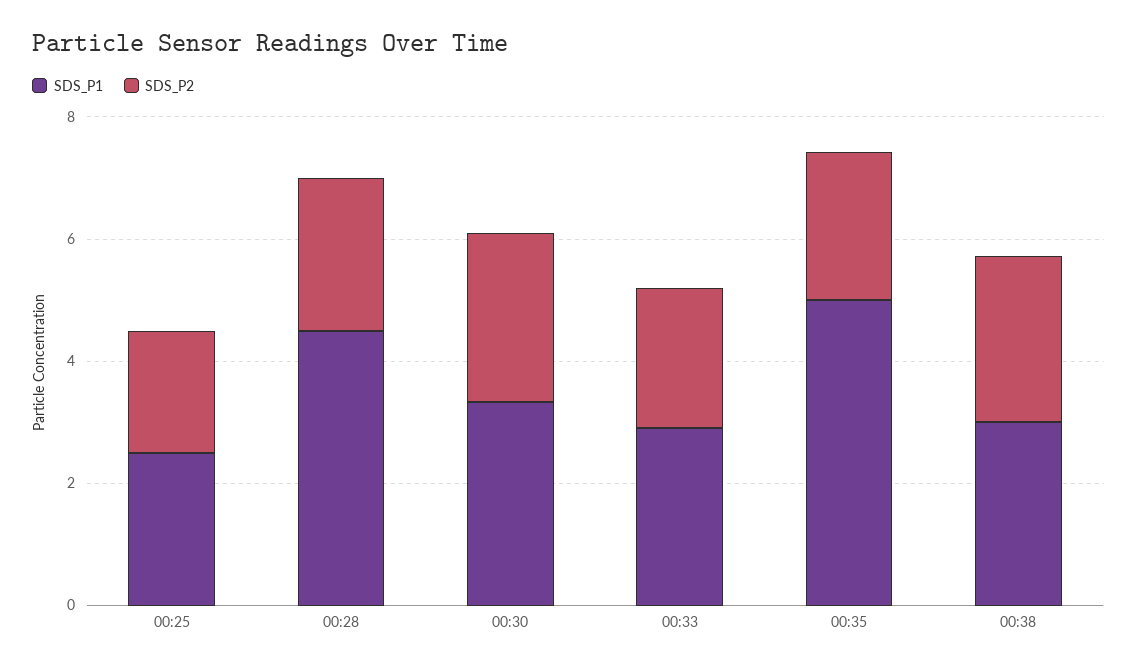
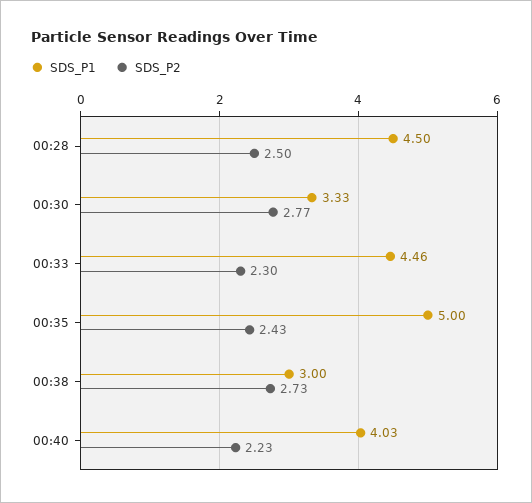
SDS_P1, 00:25: 2.5 -> none
SDS_P2, 00:25: 2 -> none
SDS_P1, 00:33: 3 -> 4.46
SDS_P1, 00:40: none -> 4.03
SDS_P2, 00:40: none -> 2.23

